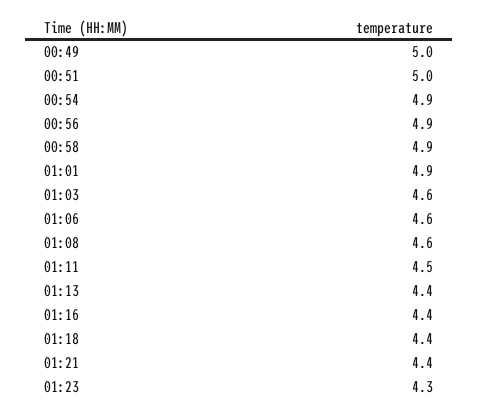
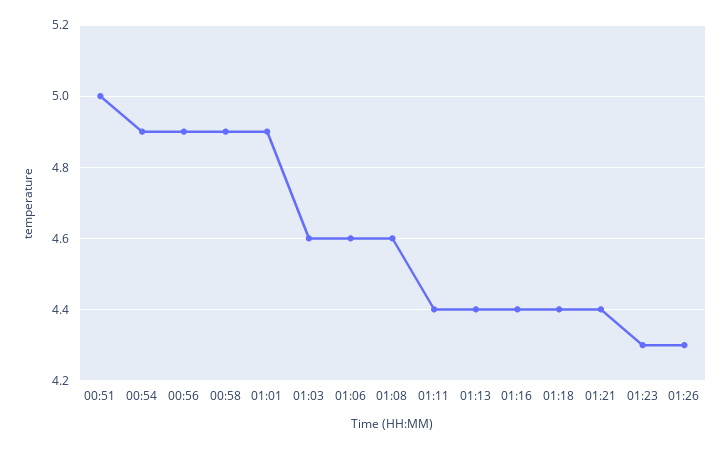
00:49: 5 -> none
01:11: 4.5 -> 4.4
01:26: none -> 4.3

